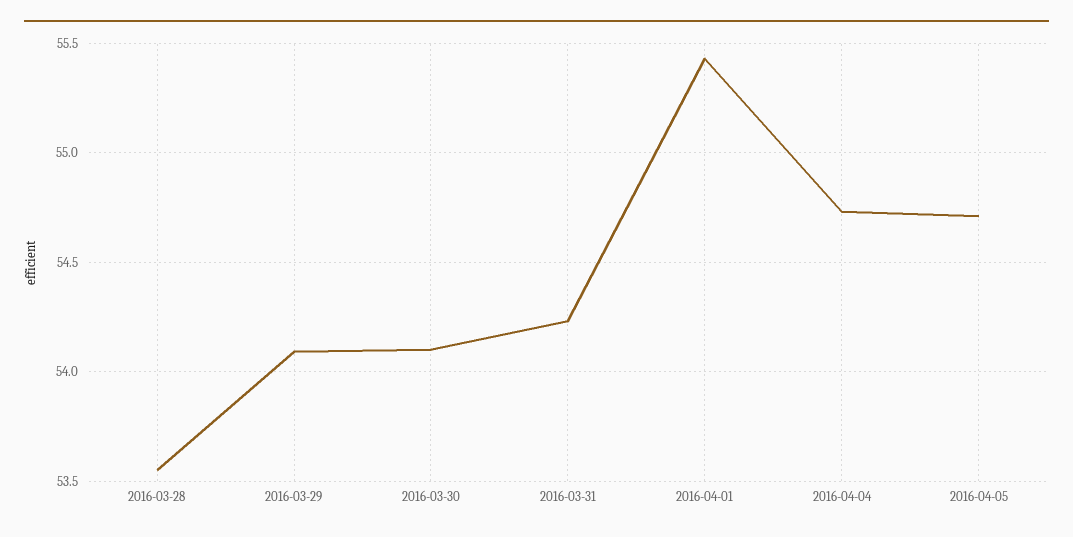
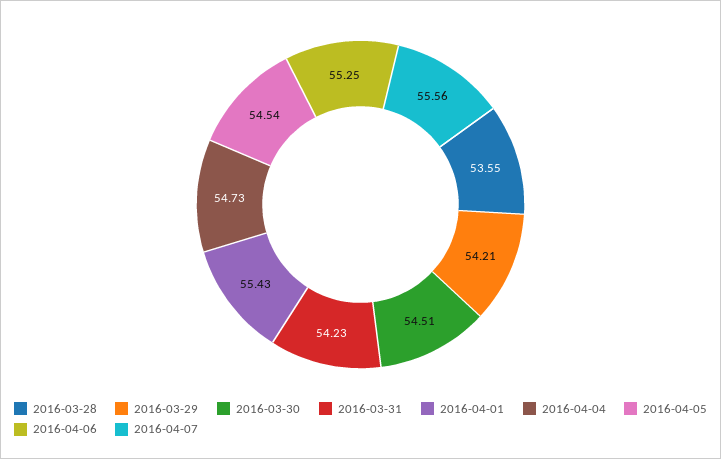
2016-03-29: 54.1 -> 54.21
2016-03-30: 54.1 -> 54.51
2016-04-05: 54.7 -> 54.54
2016-04-06: none -> 55.25
2016-04-07: none -> 55.56

